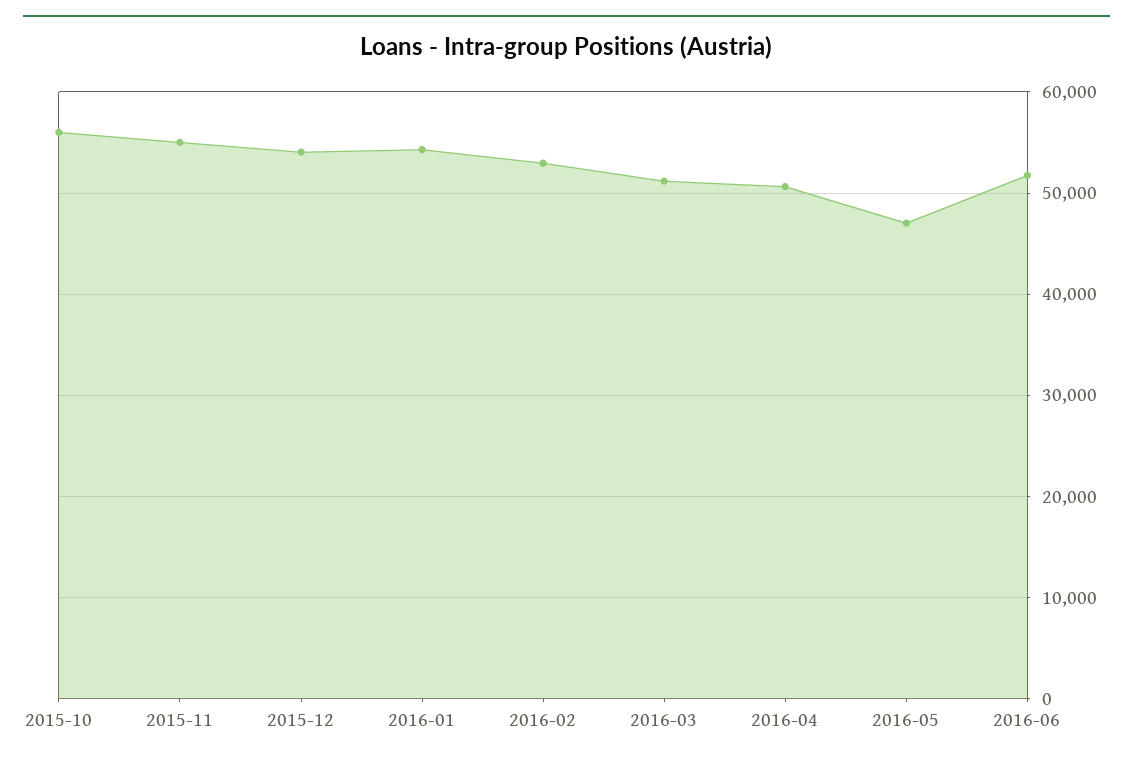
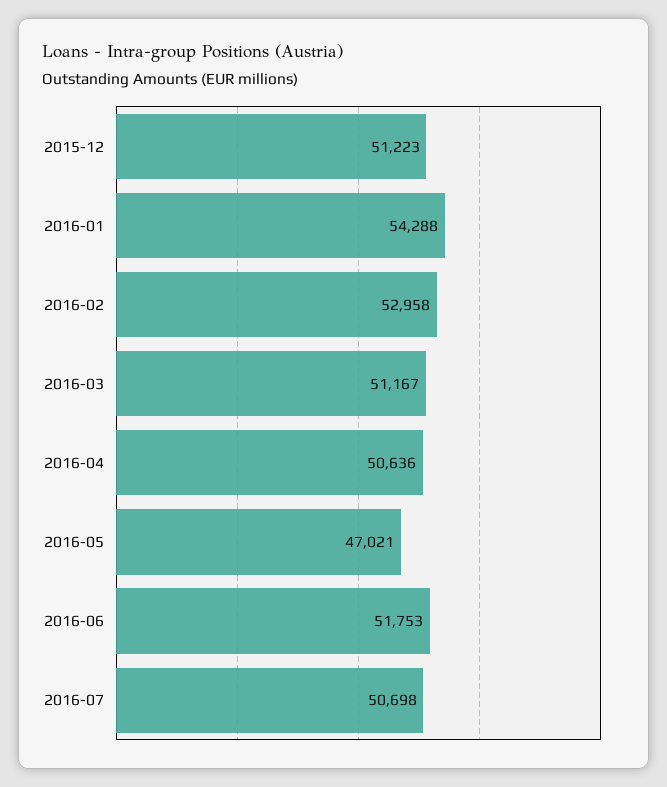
2015-10: 56000 -> none
2015-11: 55000 -> none
2015-12: 54000 -> 51223
2016-07: none -> 50698

